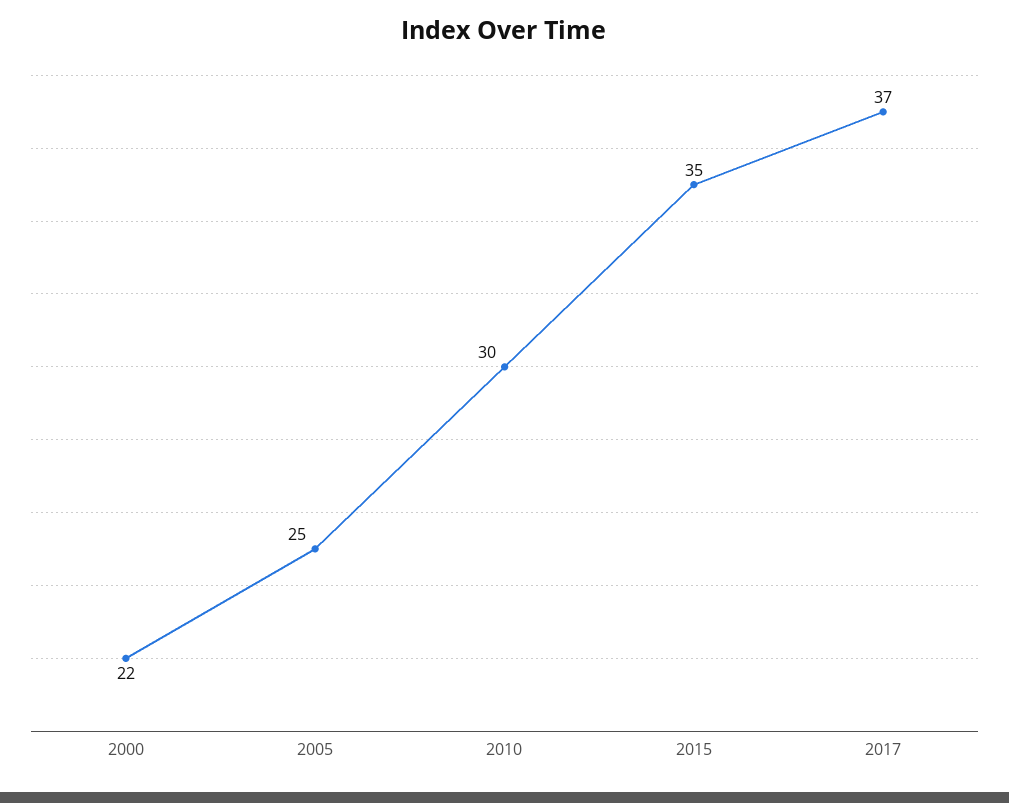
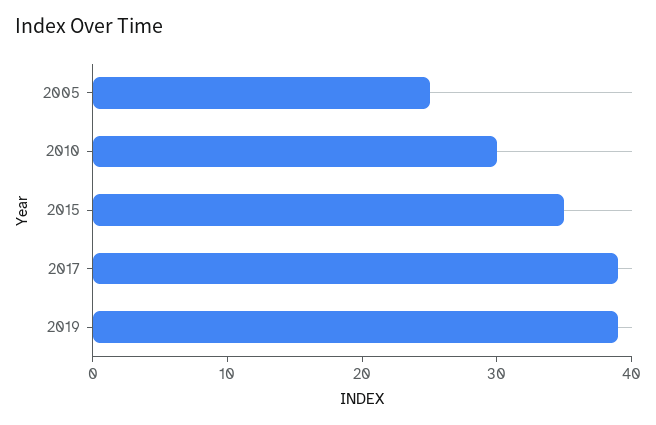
2000: 22 -> none
2017: 37 -> 39
2019: none -> 39

